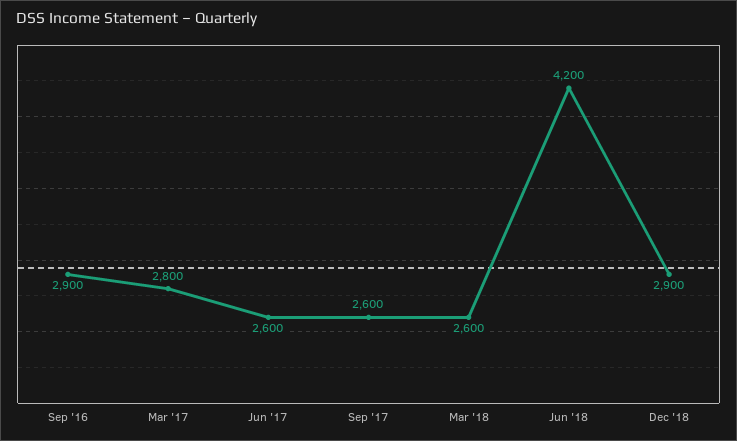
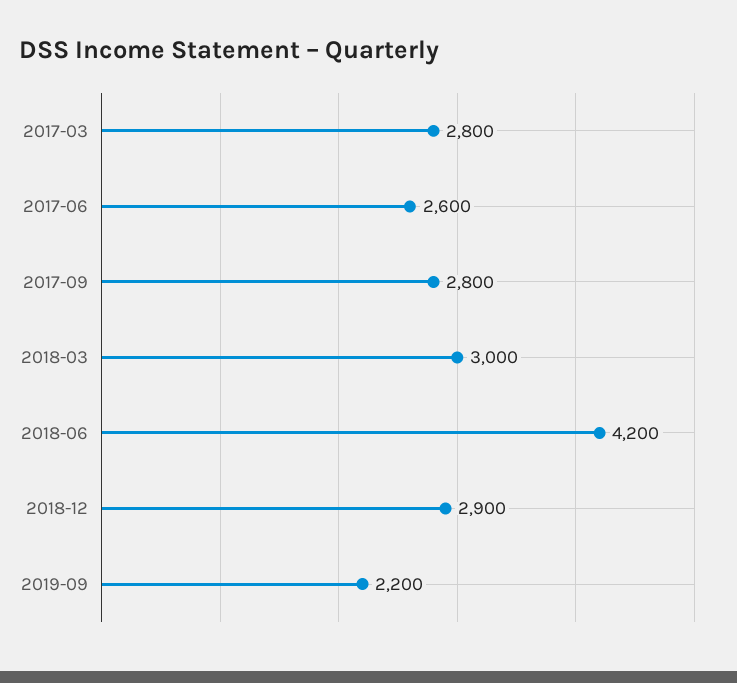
Sep '16: 2900 -> none
Sep '17: 2600 -> 2800
Mar '18: 2600 -> 3000
2019-09: none -> 2200

